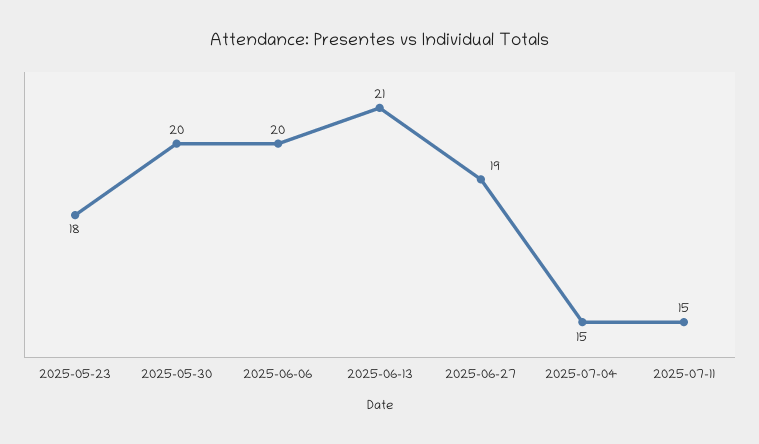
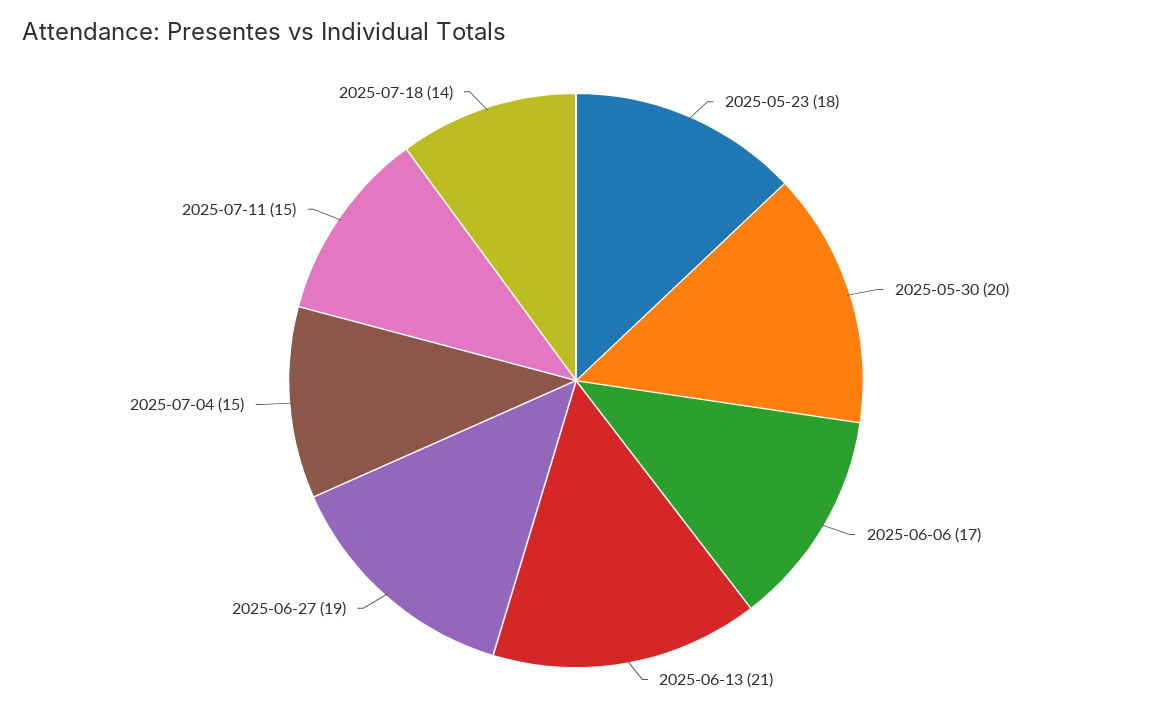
2025-06-06: 20 -> 17
2025-07-18: none -> 14

